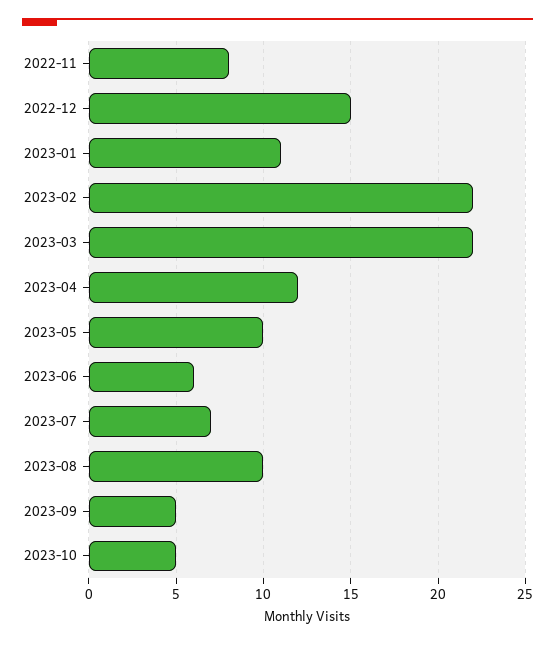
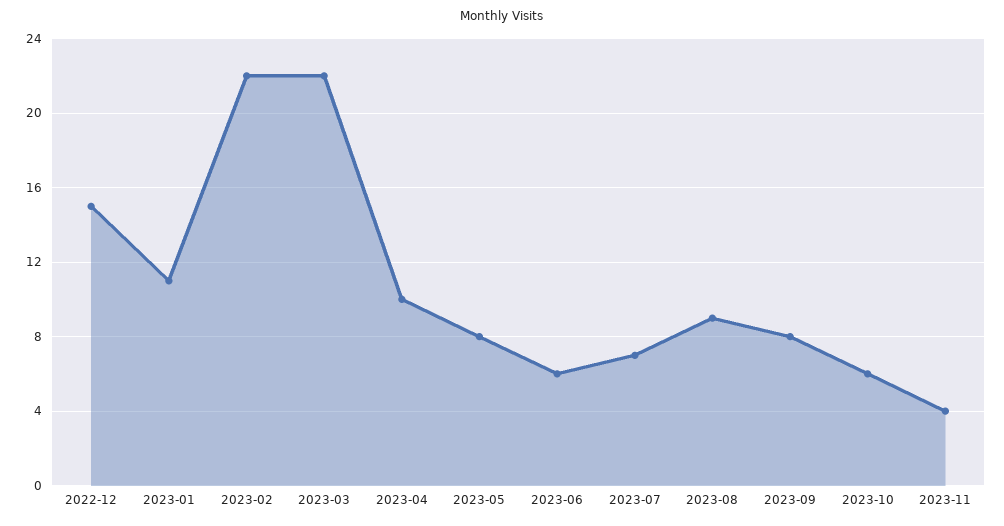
2022-11: 8 -> none
2023-04: 12 -> 10
2023-05: 10 -> 8
2023-08: 10 -> 9
2023-09: 5 -> 8
2023-10: 5 -> 6
2023-11: none -> 4

